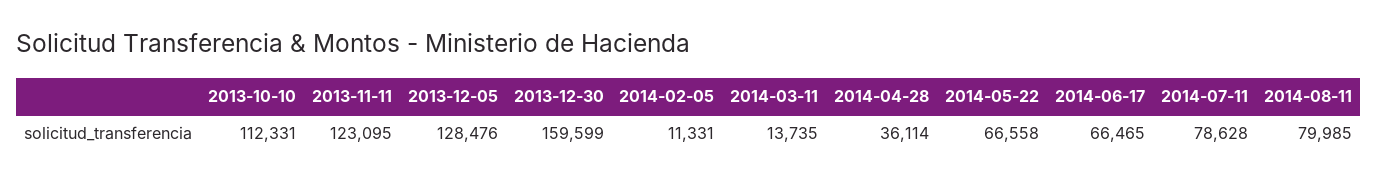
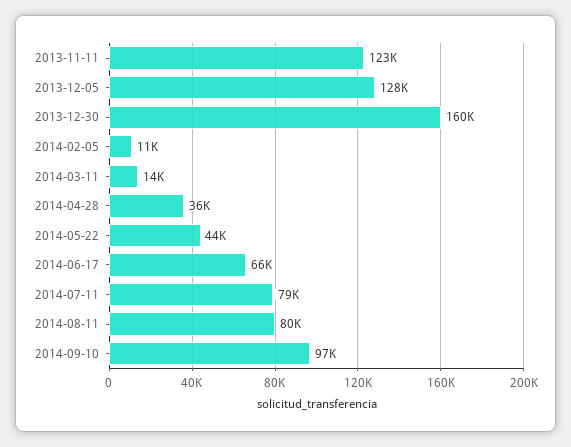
2013-10-10: 112331 -> none
2014-05-22: 66558 -> 44000
2014-09-10: none -> 97000

